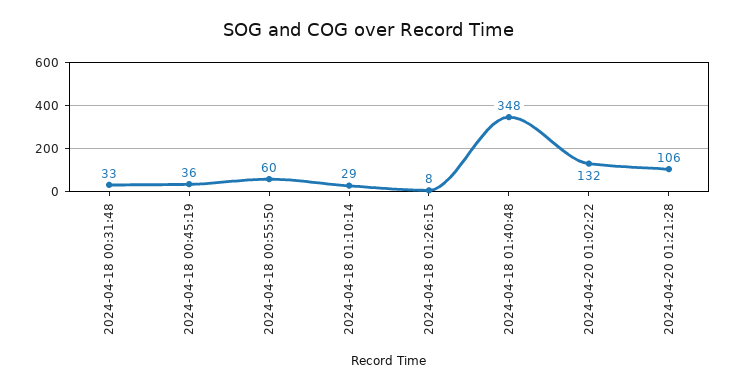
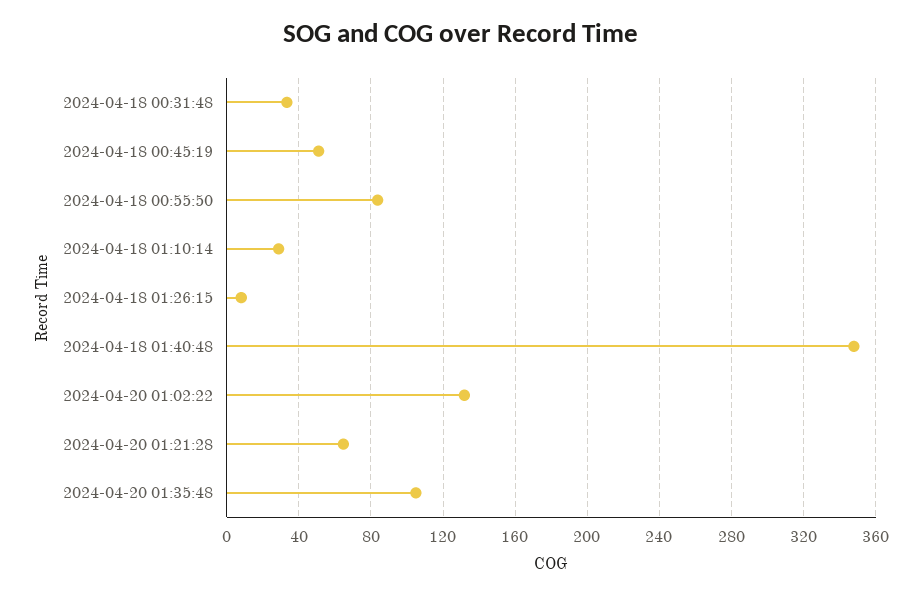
2024-04-18 00:45:19: 36 -> 50
2024-04-18 00:55:50: 60 -> 85
2024-04-20 01:21:28: 106 -> 65
2024-04-20 01:35:48: none -> 105

